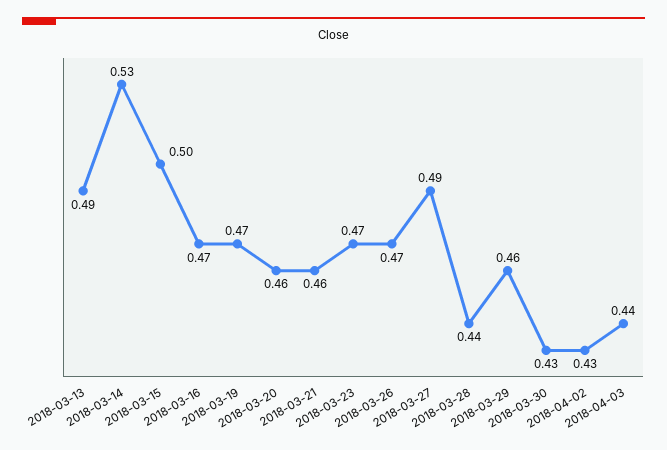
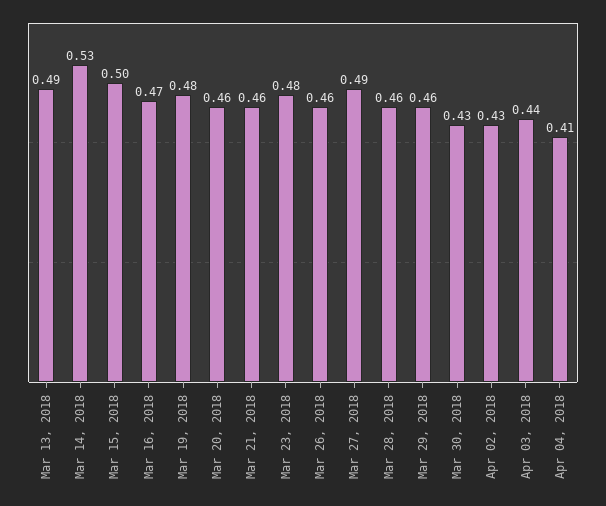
2018-03-19: 0.47 -> 0.48
2018-03-23: 0.47 -> 0.48
2018-03-26: 0.47 -> 0.46
2018-03-28: 0.44 -> 0.46
Apr 04, 2018: none -> 0.41

